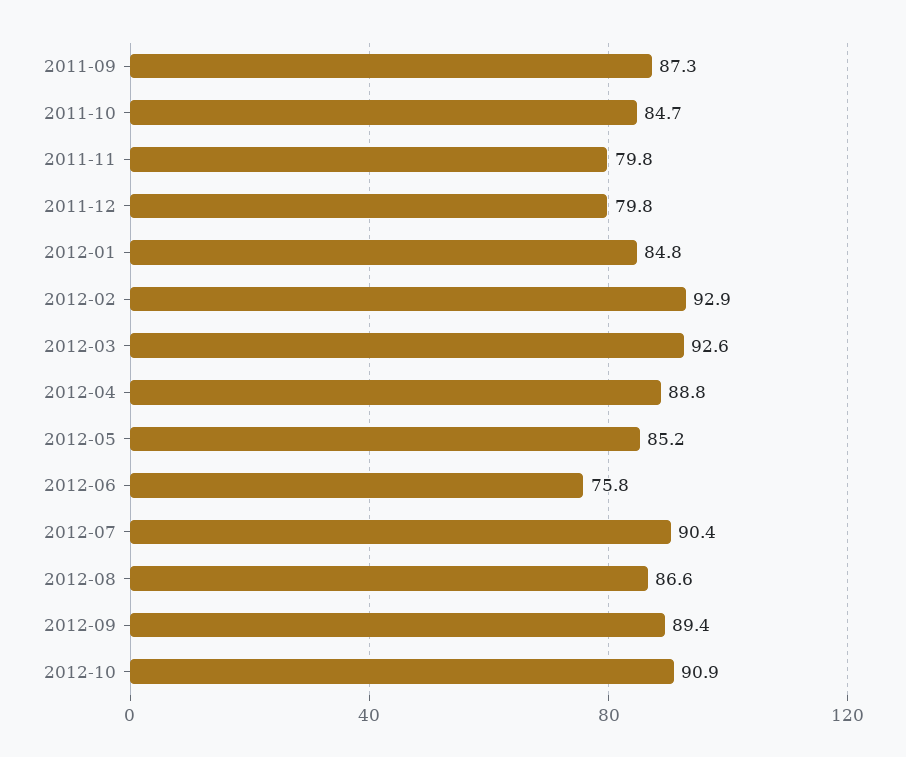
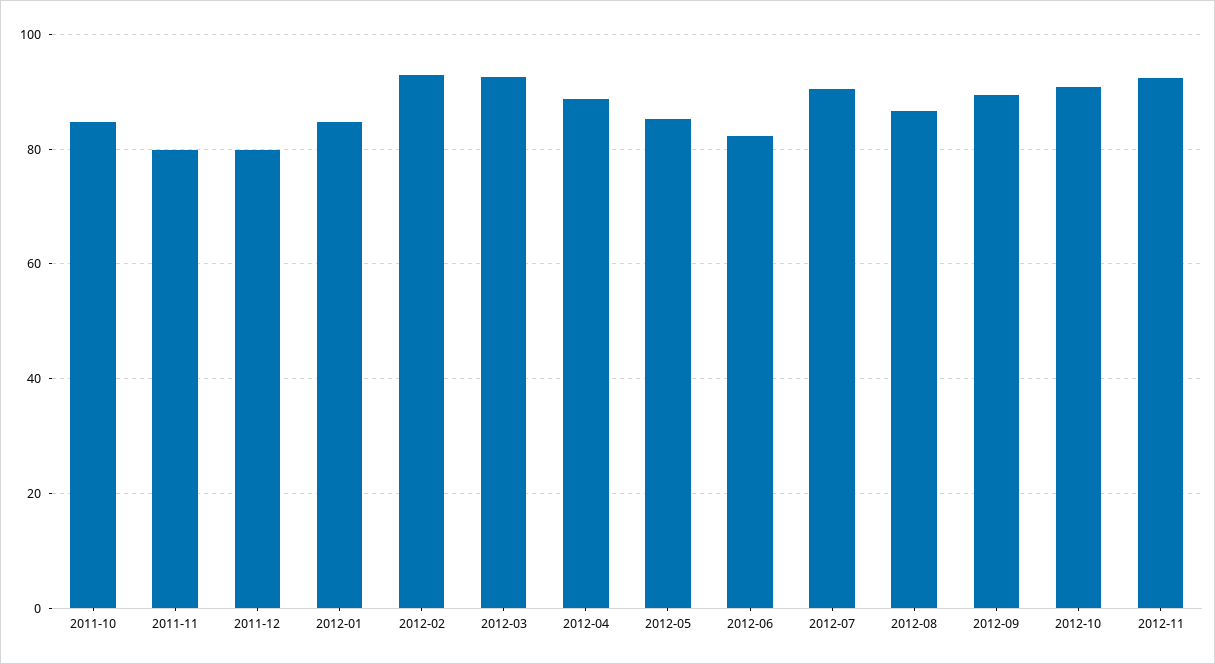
2011-09: 87.3 -> none
2012-06: 75.8 -> 82
2012-11: none -> 92

